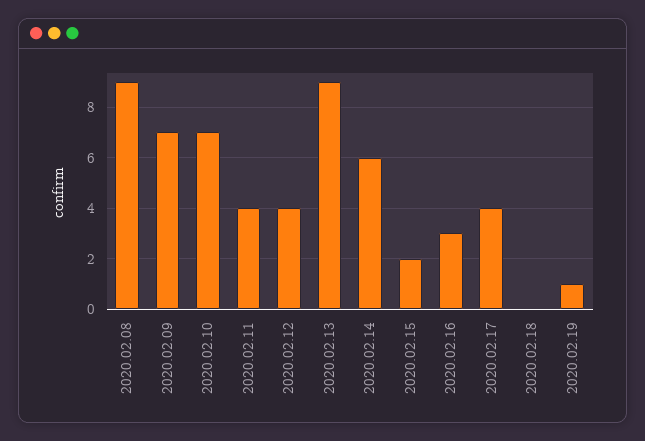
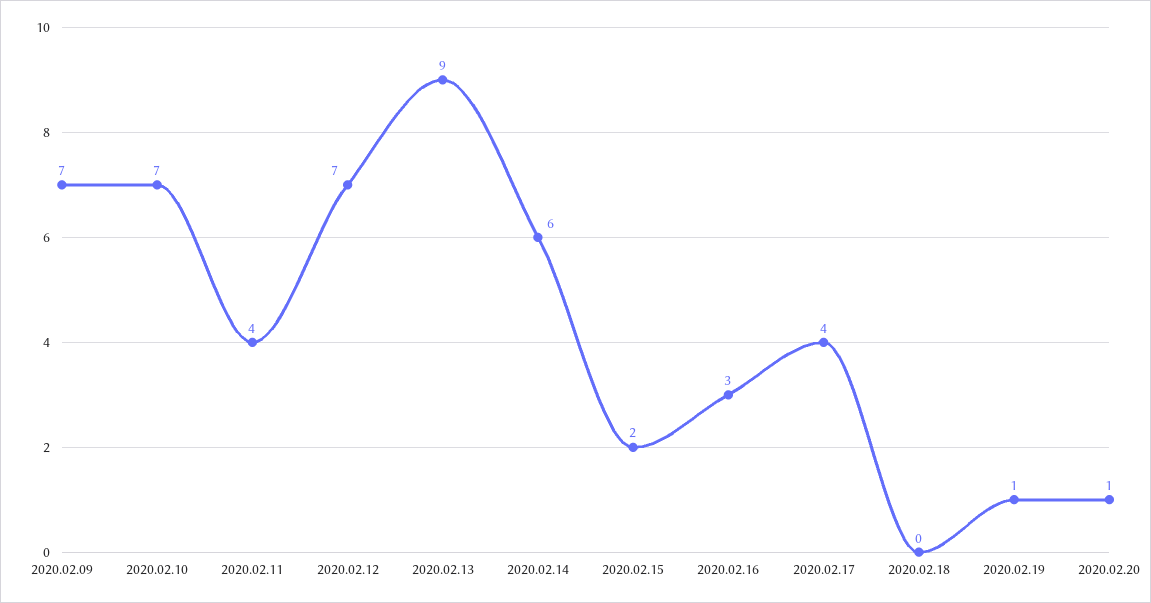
2020.02.08: 9 -> none
2020.02.12: 4 -> 7
2020.02.20: none -> 1

